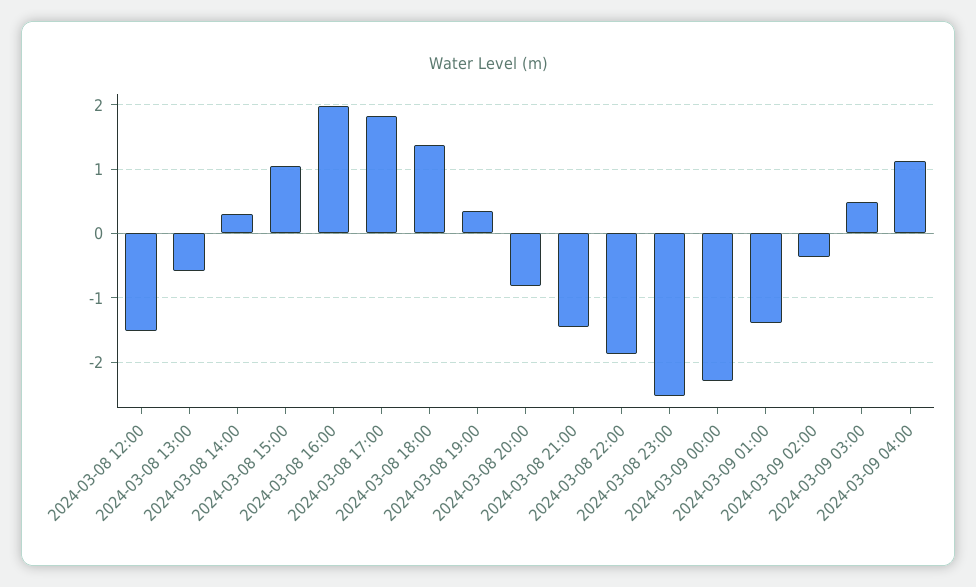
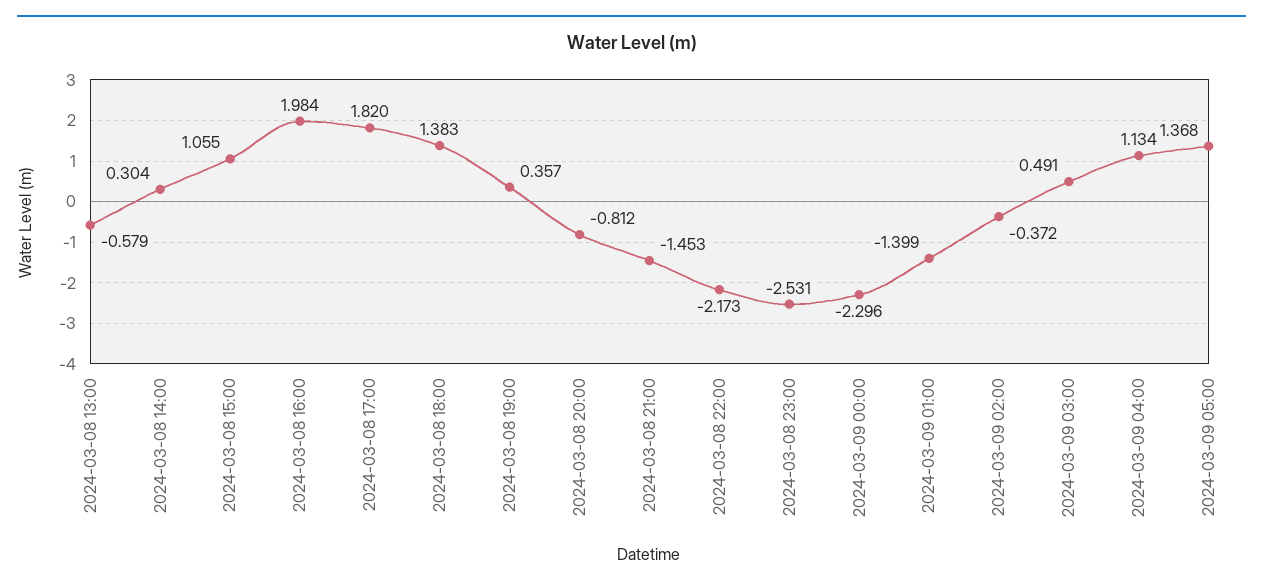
2024-03-08 12:00: -1.5 -> none
2024-03-08 22:00: -1.9 -> -2.173
2024-03-09 05:00: none -> 1.368

